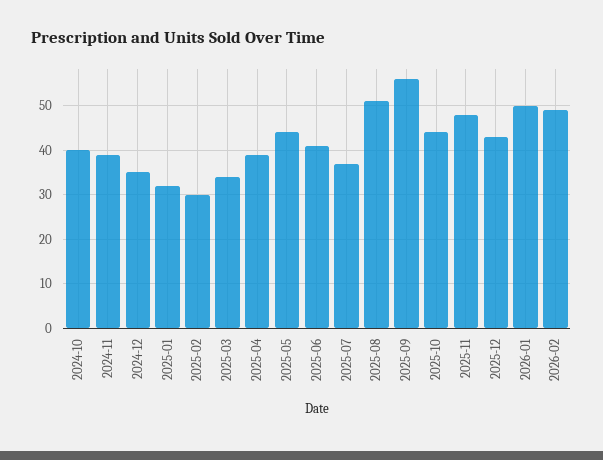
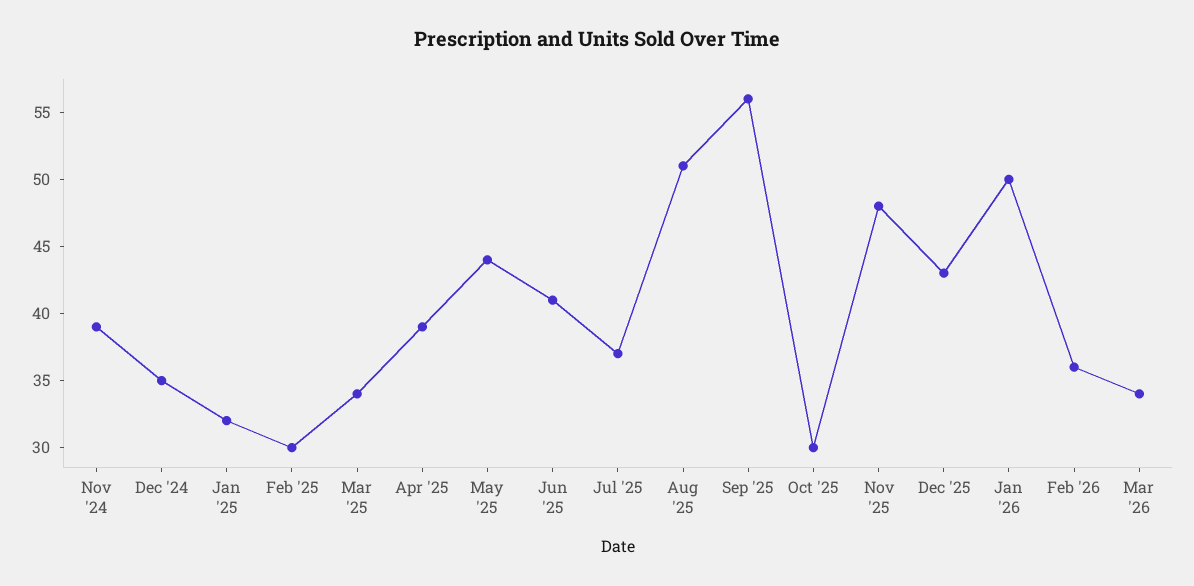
2024-10: 40 -> none
2025-10: 45 -> 30
2026-02: 50 -> 36
Mar '26: none -> 34

